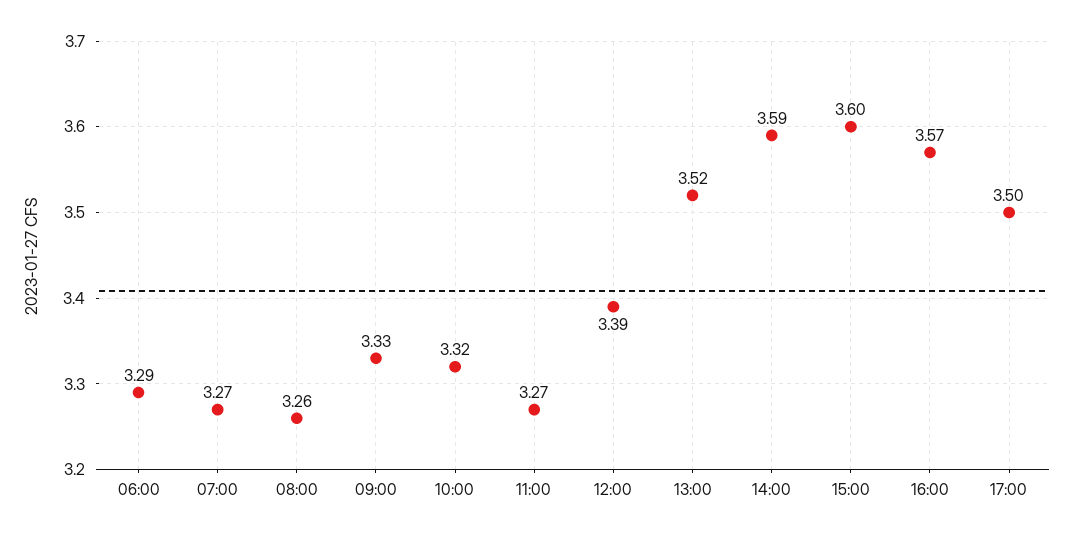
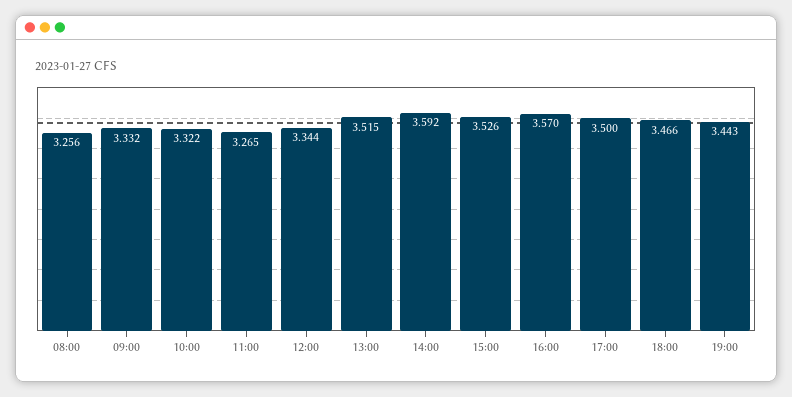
06:00: 3.29 -> none
07:00: 3.27 -> none
12:00: 3.39 -> 3.344
15:00: 3.6 -> 3.526
18:00: none -> 3.466
19:00: none -> 3.443

